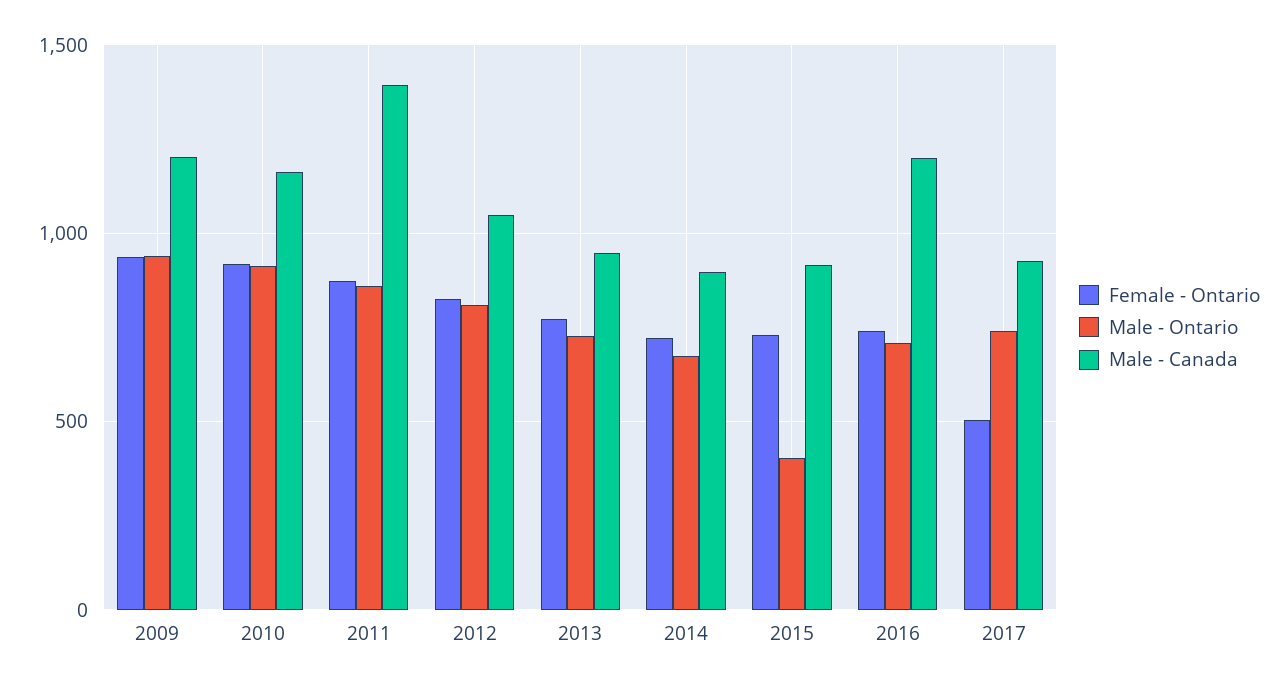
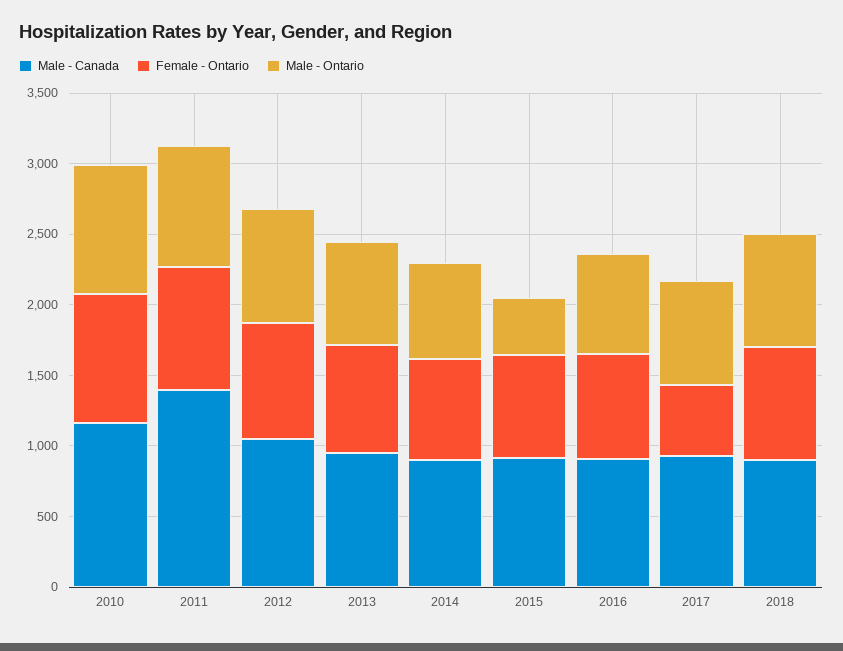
Female - Ontario, 2009: 950 -> none
Male - Ontario, 2009: 950 -> none
Male - Canada, 2009: 1200 -> none
Male - Canada, 2016: 1200 -> 900
Male - Canada, 2018: none -> 900
Female - Ontario, 2018: none -> 800
Male - Ontario, 2018: none -> 800

